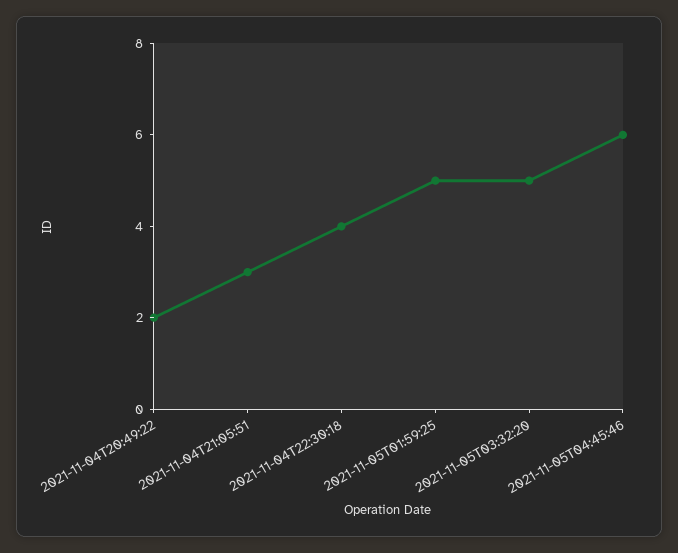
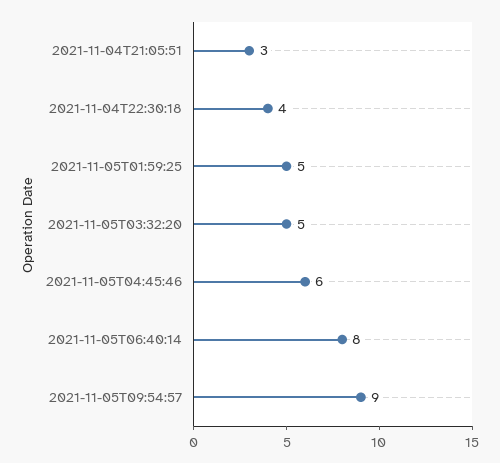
2021-11-04T20:49:22: 2 -> none
2021-11-05T06:40:14: none -> 8
2021-11-05T09:54:57: none -> 9

